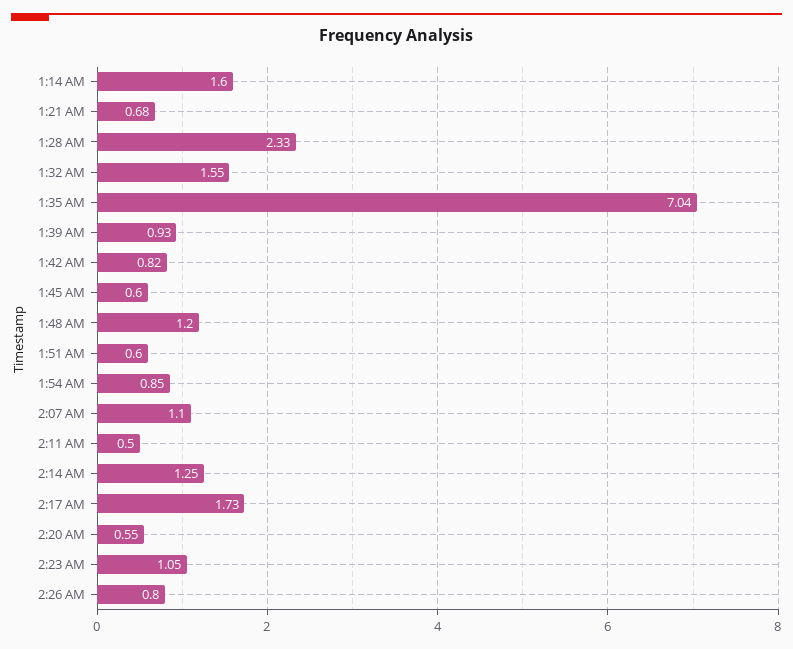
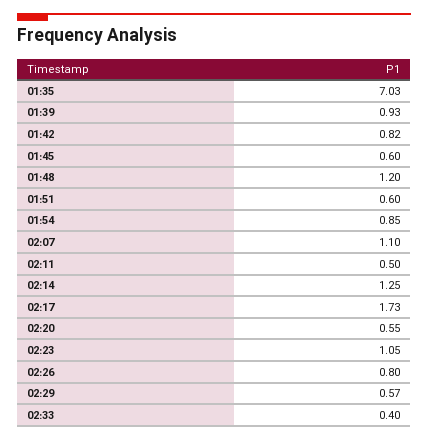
1:14 AM: 1.6 -> none
1:21 AM: 0.68 -> none
1:28 AM: 2.33 -> none
1:32 AM: 1.55 -> none
1:35 AM: 7.04 -> 7.03
02:29: none -> 0.57
02:33: none -> 0.4

